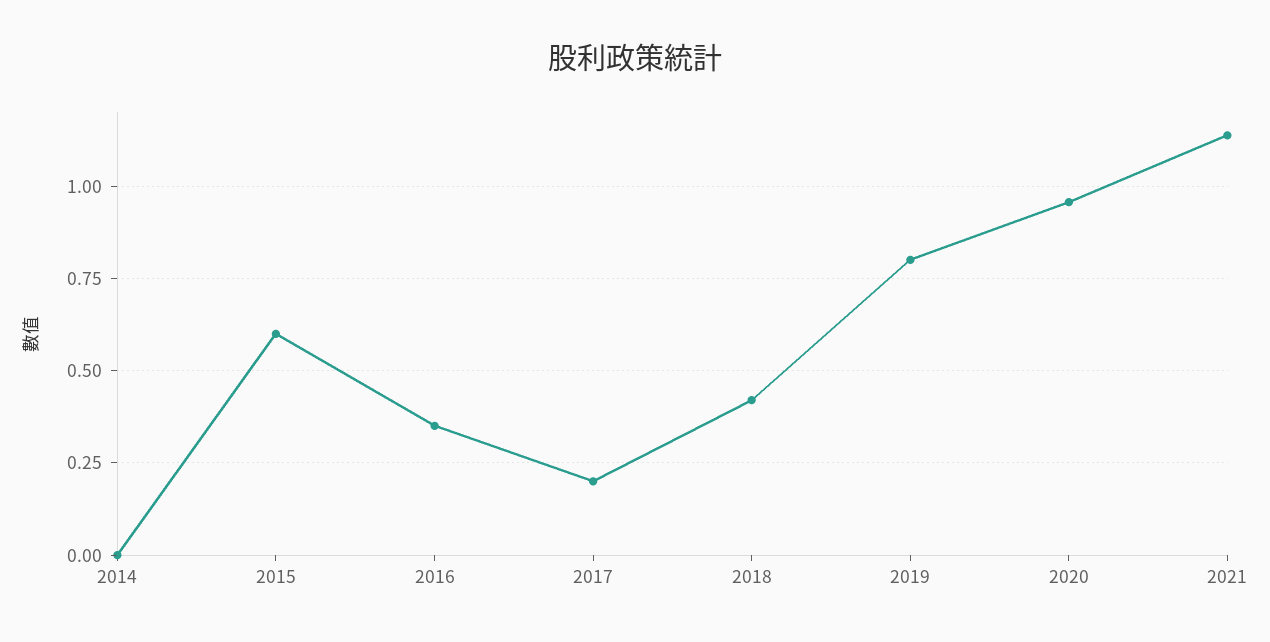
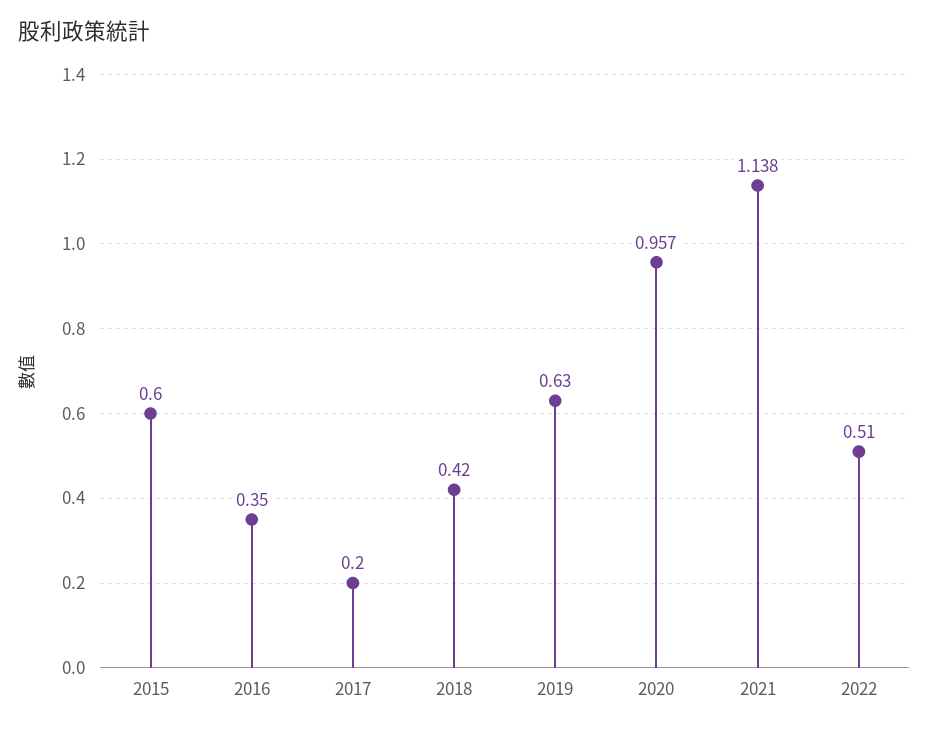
2014: 0 -> none
2019: 0.8 -> 0.63
2022: none -> 0.51

